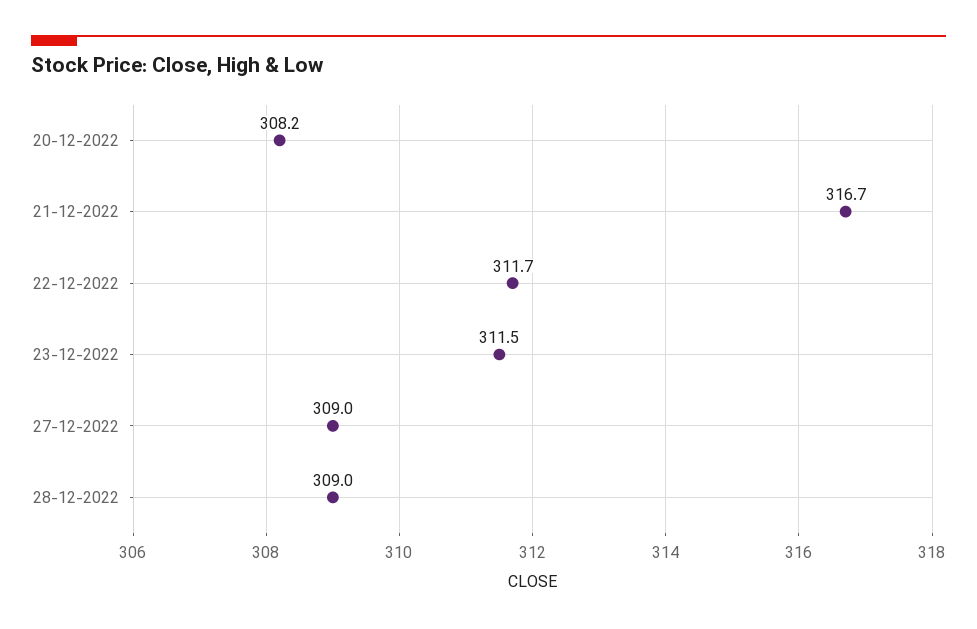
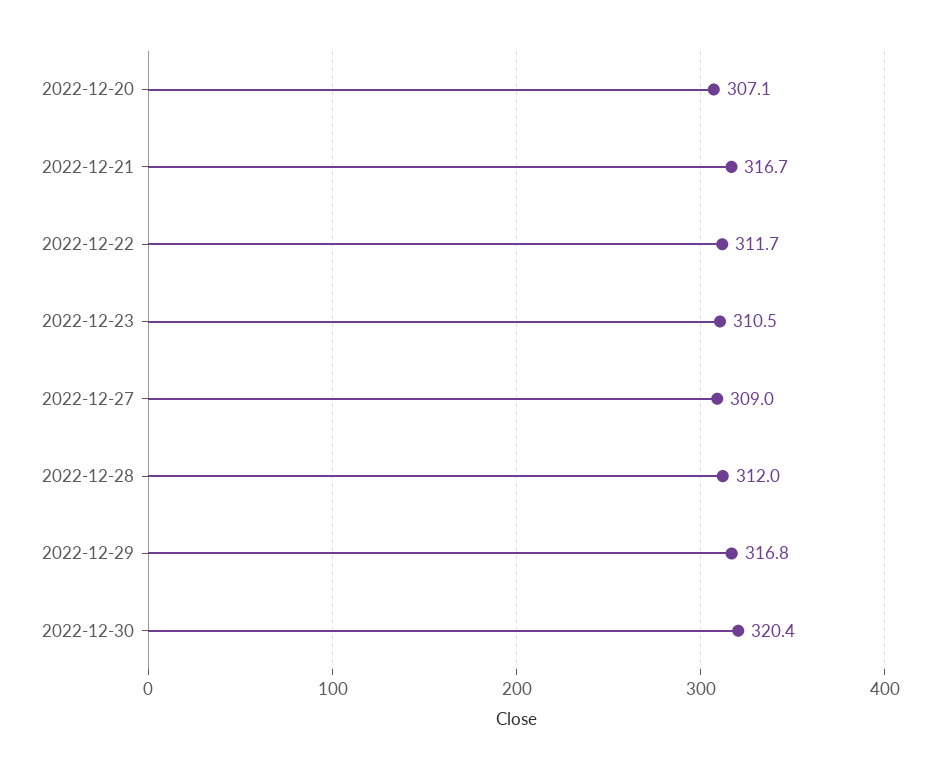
20-12-2022: 308.2 -> 307.1
23-12-2022: 311.5 -> 310.5
28-12-2022: 309 -> 312
2022-12-29: none -> 316.8
2022-12-30: none -> 320.4

